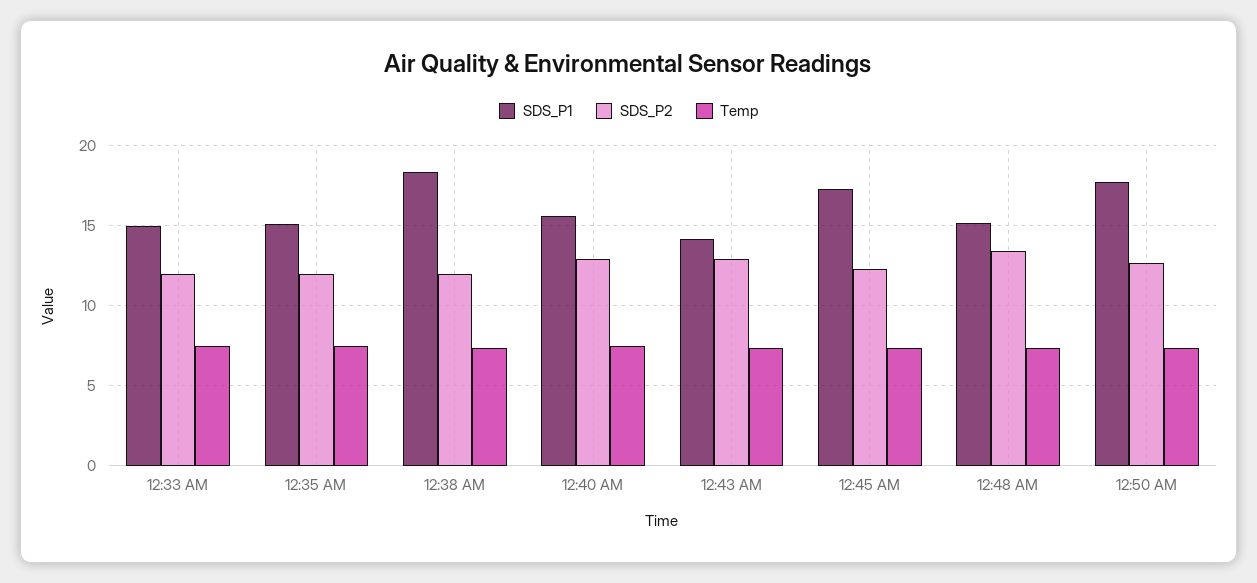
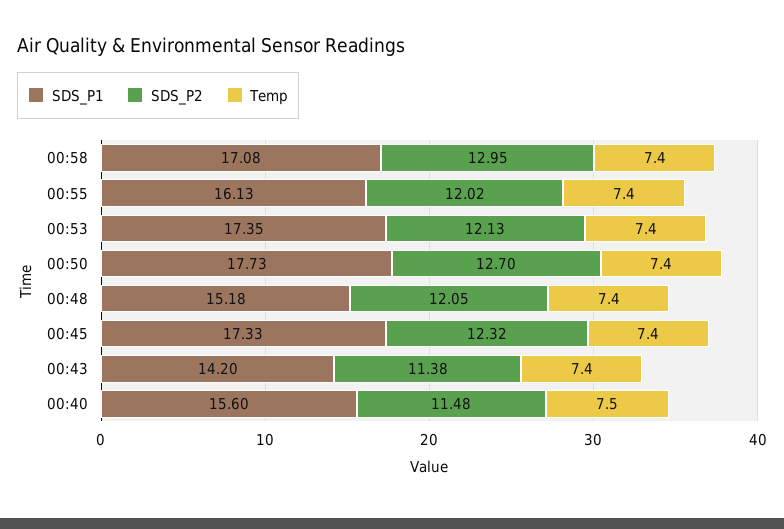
SDS_P1, 12:33 AM: 15 -> none
SDS_P2, 12:33 AM: 12 -> none
Temp, 12:33 AM: 7.5 -> none
SDS_P1, 12:35 AM: 15 -> none
SDS_P2, 12:35 AM: 12 -> none
Temp, 12:35 AM: 7.5 -> none
SDS_P1, 12:38 AM: 18.5 -> none
SDS_P2, 12:38 AM: 12 -> none
Temp, 12:38 AM: 7.5 -> none
SDS_P2, 12:40 AM: 13 -> 11.48
SDS_P2, 12:43 AM: 13 -> 11.38
SDS_P2, 12:48 AM: 13.5 -> 12.05
SDS_P1, 00:58: none -> 17.08
SDS_P2, 00:58: none -> 12.95
Temp, 00:58: none -> 7.4
SDS_P1, 00:55: none -> 16.13
SDS_P2, 00:55: none -> 12.02
Temp, 00:55: none -> 7.4
SDS_P1, 00:53: none -> 17.35
SDS_P2, 00:53: none -> 12.13
Temp, 00:53: none -> 7.4

